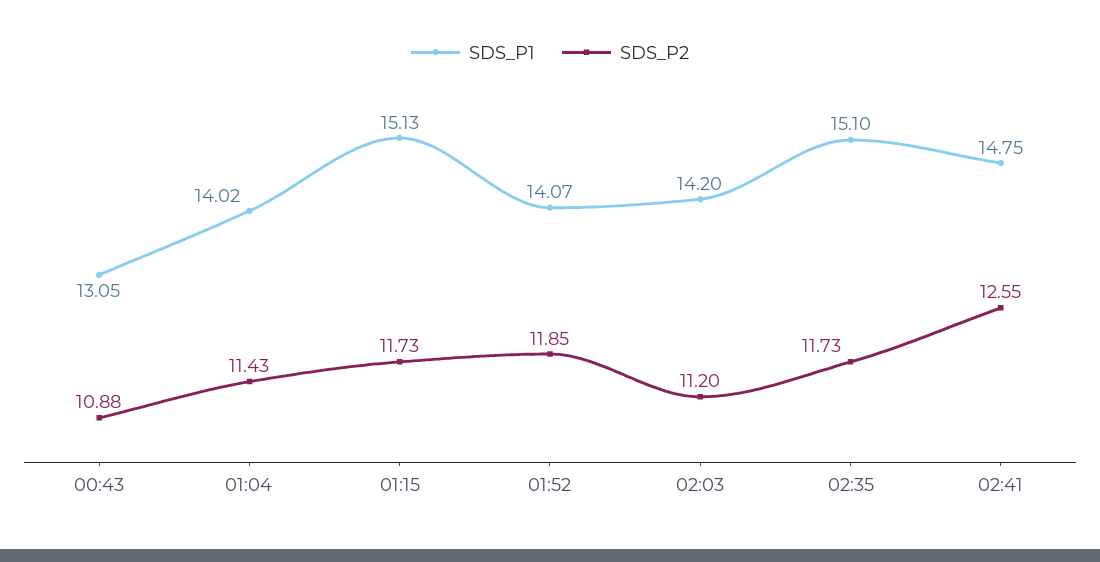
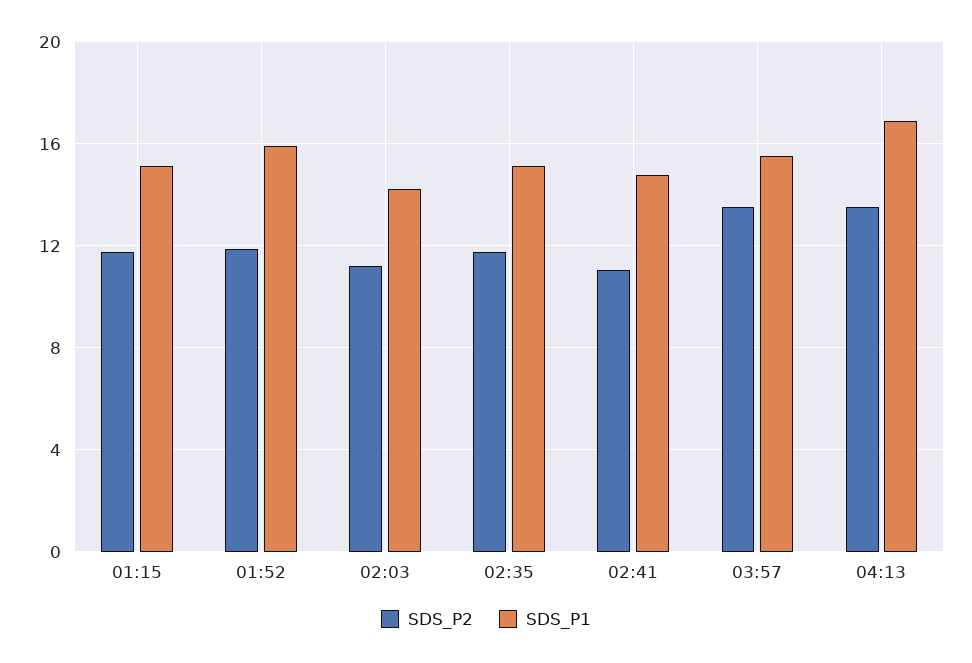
SDS_P1, 00:43: 13.05 -> none
SDS_P2, 00:43: 10.88 -> none
SDS_P1, 01:04: 14.02 -> none
SDS_P2, 01:04: 11.43 -> none
SDS_P1, 01:52: 14.07 -> 16
SDS_P2, 02:41: 12.55 -> 11
SDS_P2, 03:57: none -> 13.5
SDS_P1, 03:57: none -> 15.5
SDS_P2, 04:13: none -> 13.5
SDS_P1, 04:13: none -> 17

